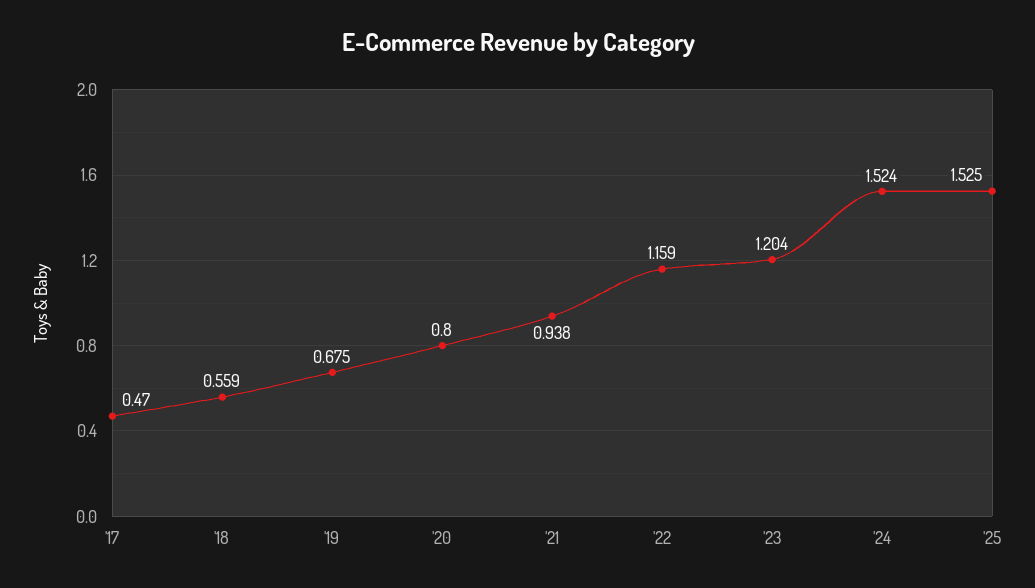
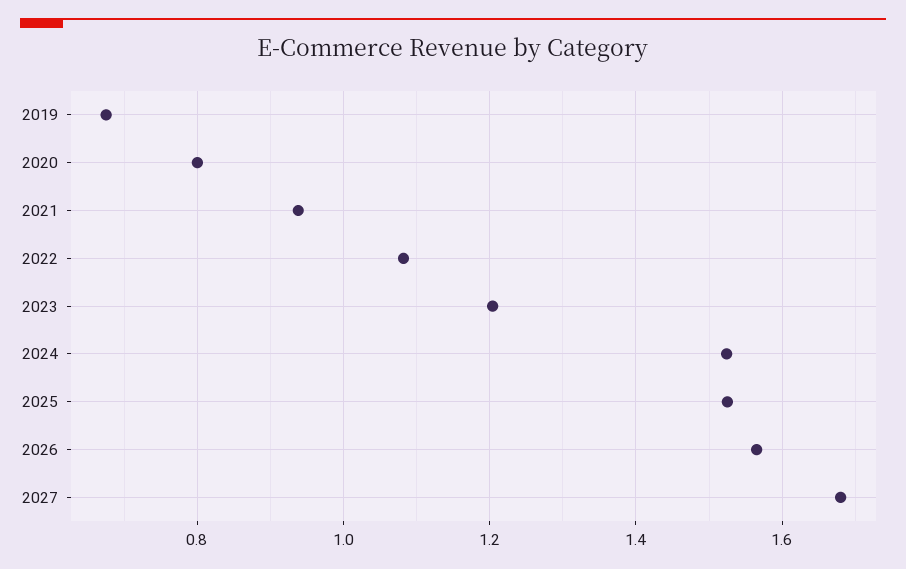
'17: 0.47 -> none
'18: 0.559 -> none
'22: 1.159 -> 1.08
2026: none -> 1.56
2027: none -> 1.68

